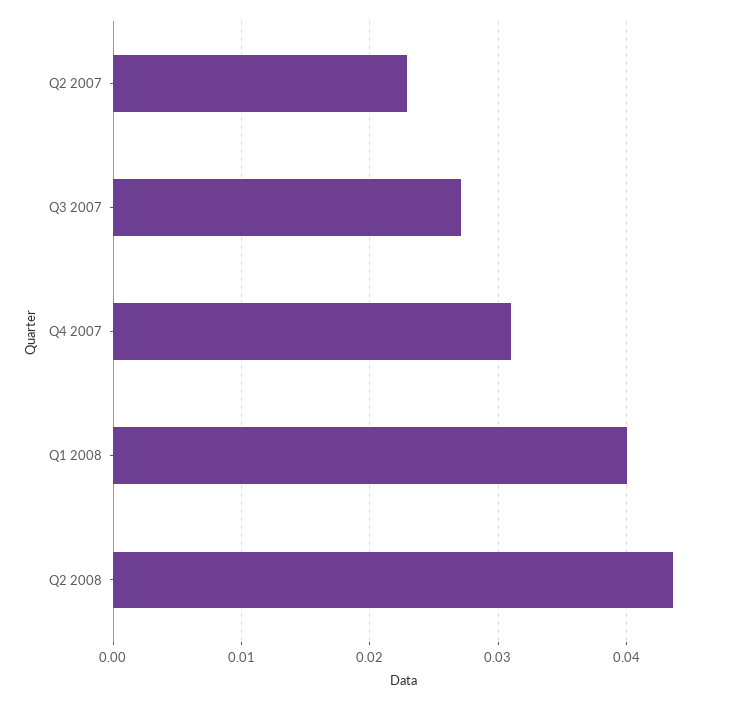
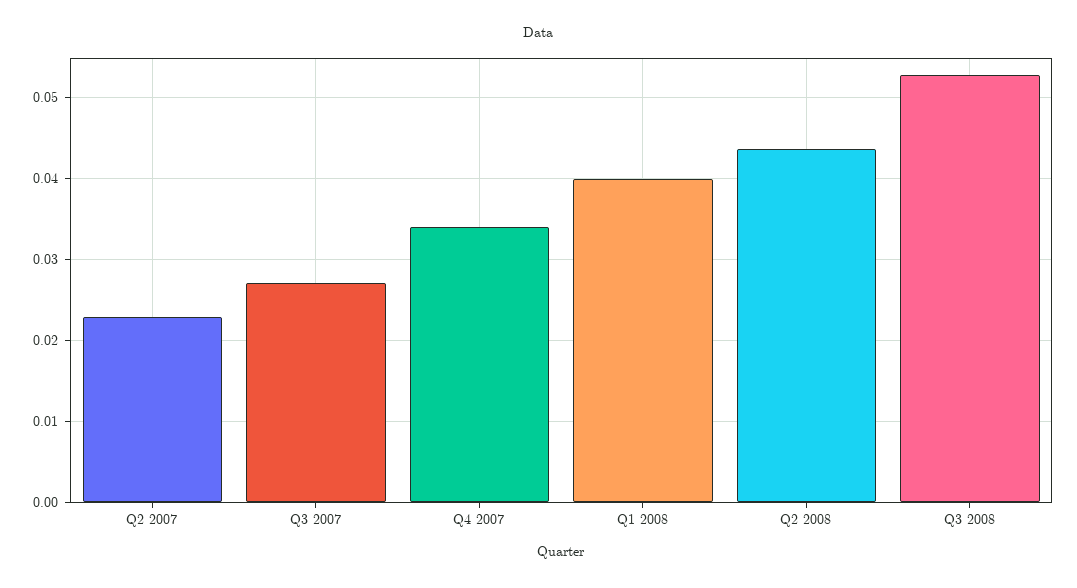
Q4 2007: 0.031 -> 0.034
Q3 2008: none -> 0.053

